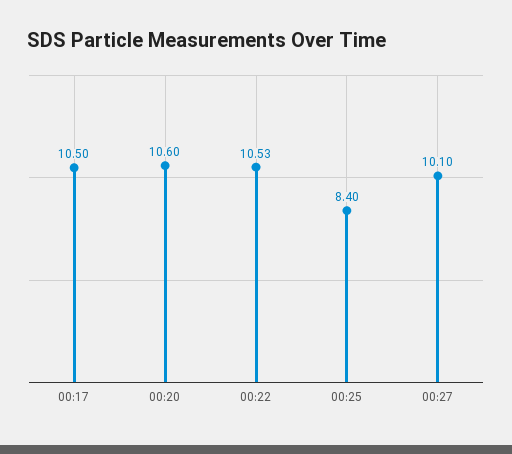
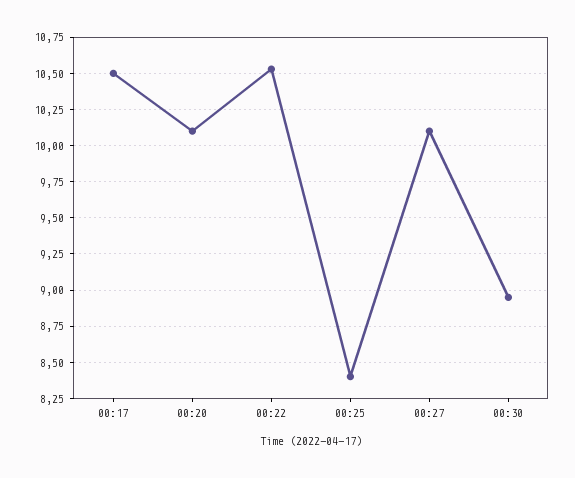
00:20: 10.6 -> 10.1
00:30: none -> 8.95

